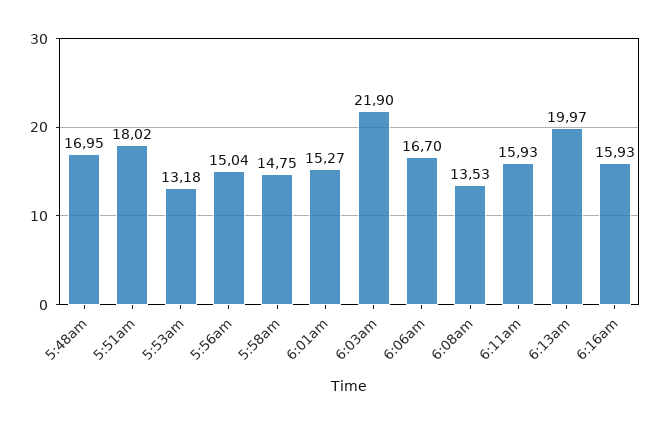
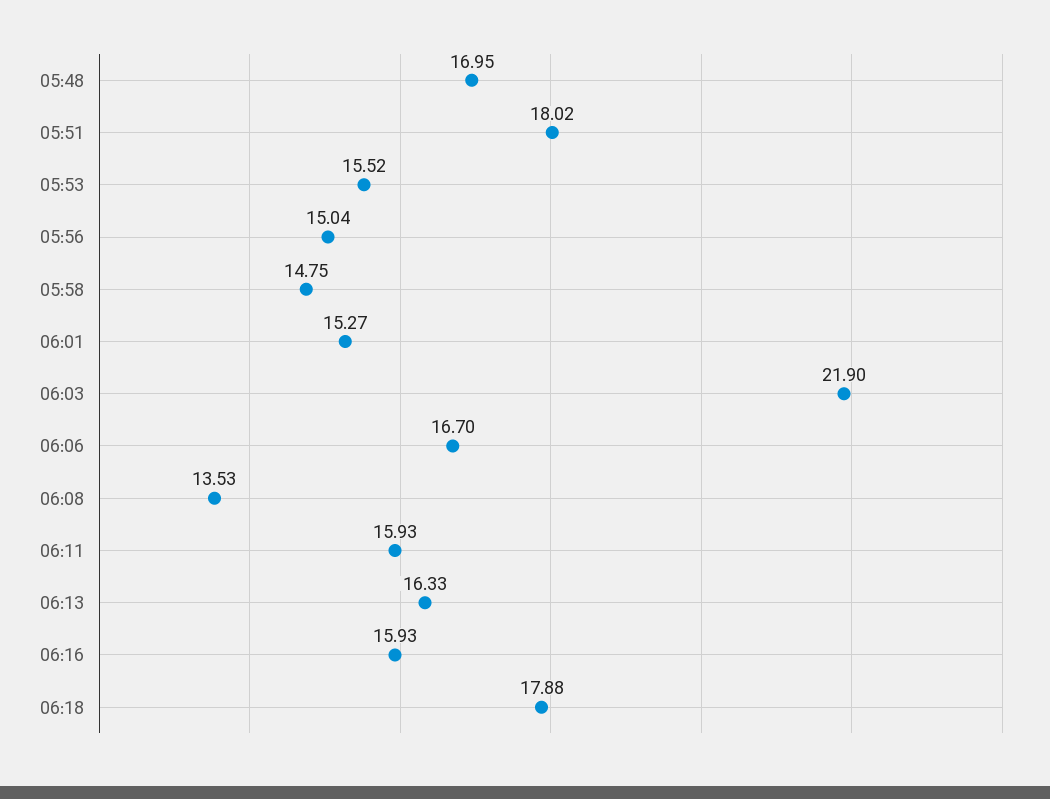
5:53am: 13.18 -> 15.52
6:13am: 19.97 -> 16.33
06:18: none -> 17.88

